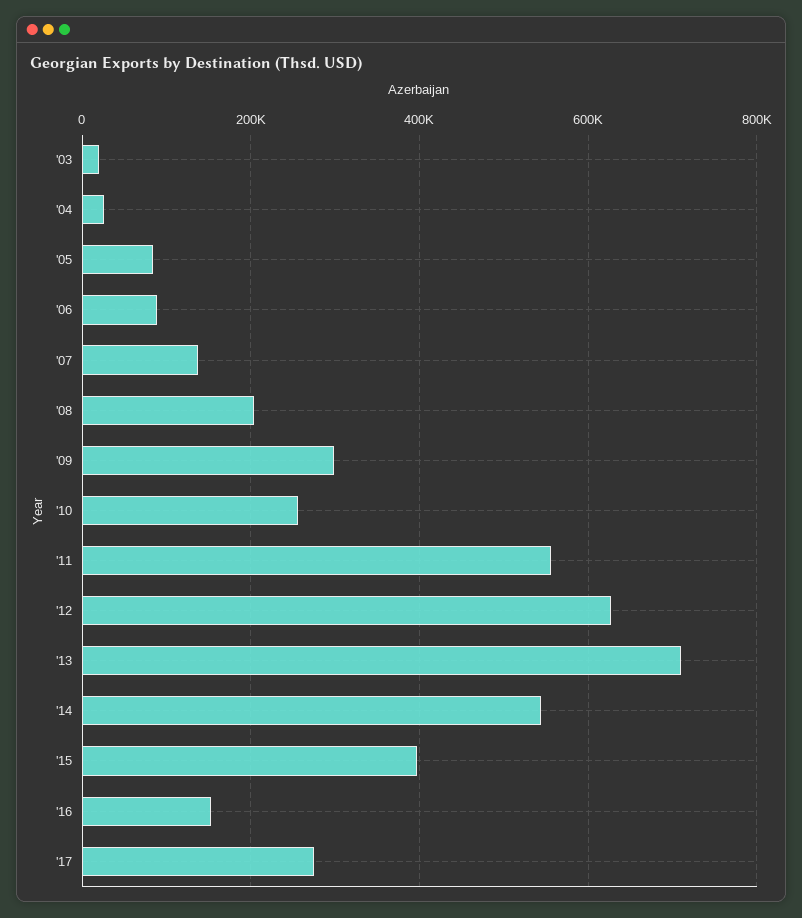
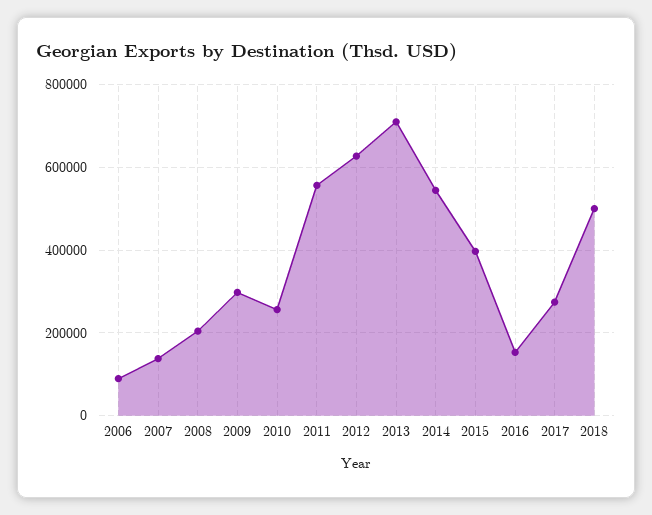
'03: 20000 -> none
'04: 20000 -> none
'05: 80000 -> none
2018: none -> 500000

